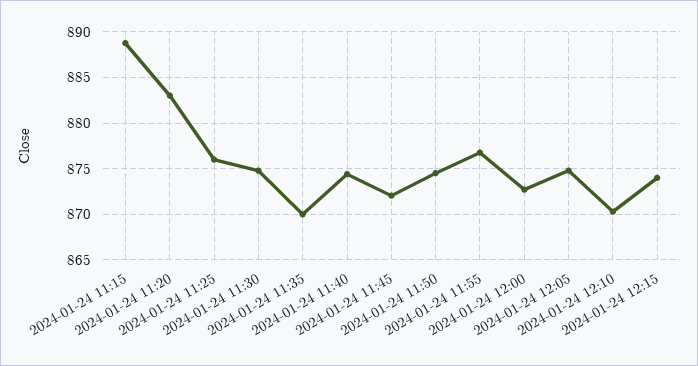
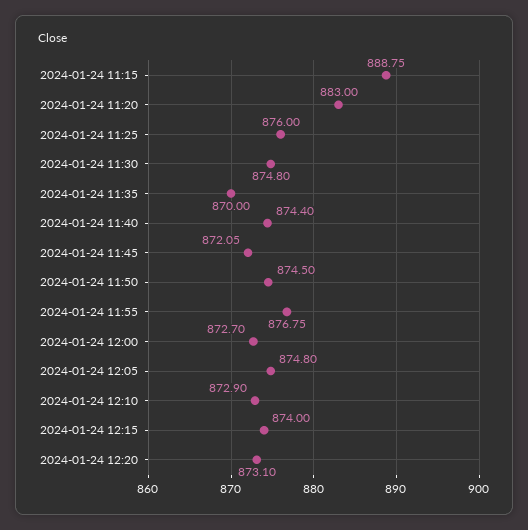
2024-01-24 12:10: 870 -> 872.9
2024-01-24 12:20: none -> 873.1

